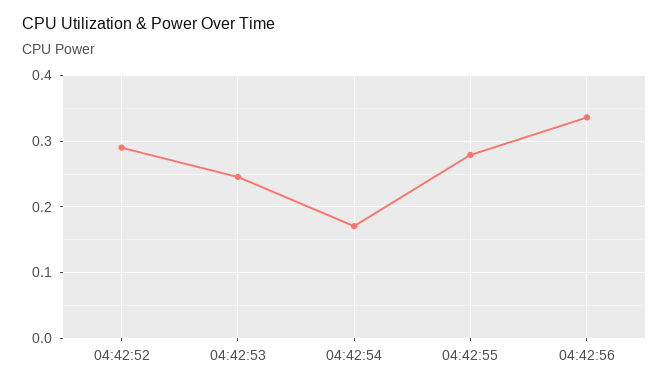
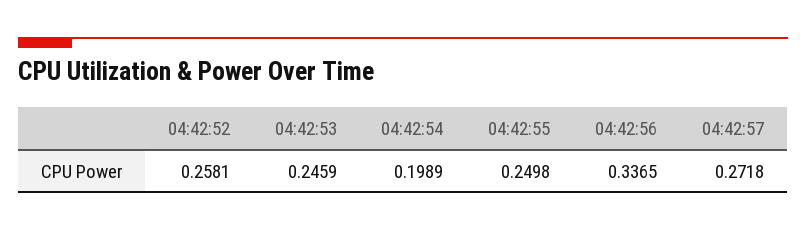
04:42:52: 0.29 -> 0.2581
04:42:54: 0.17 -> 0.1989
04:42:55: 0.28 -> 0.2498
04:42:57: none -> 0.2718

